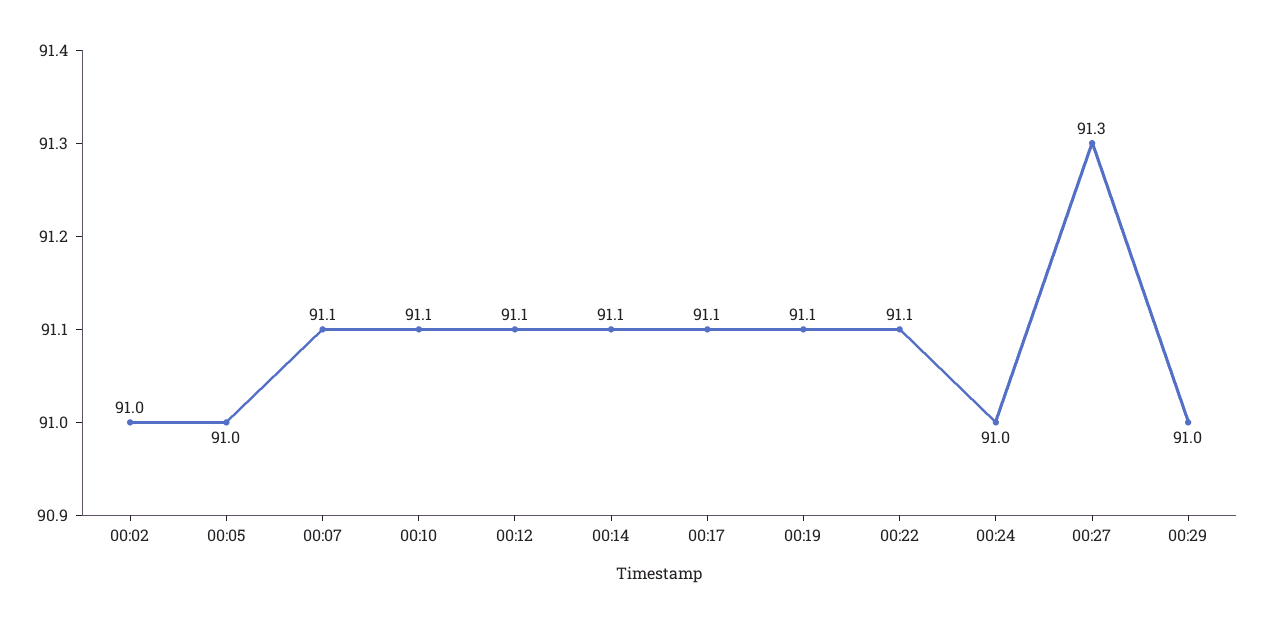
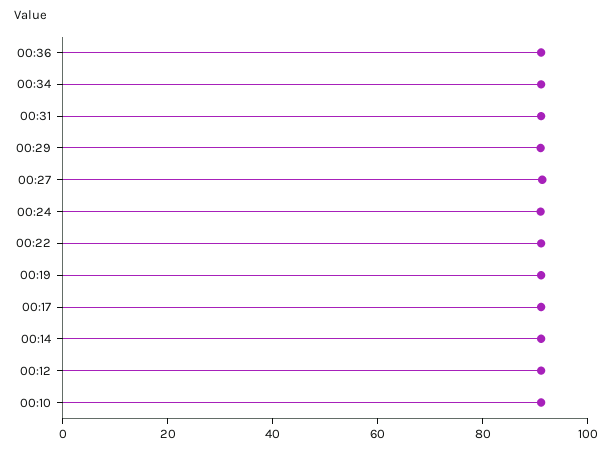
00:02: 91 -> none
00:05: 91 -> none
00:07: 91.1 -> none
00:36: none -> 90
00:34: none -> 90
00:31: none -> 90

